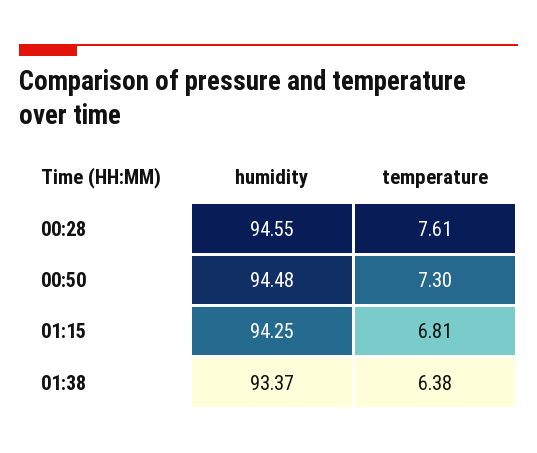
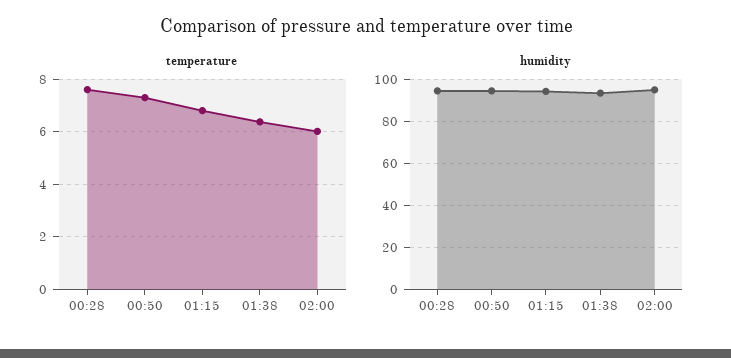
temperature, 02:00: none -> 6
humidity, 02:00: none -> 95

